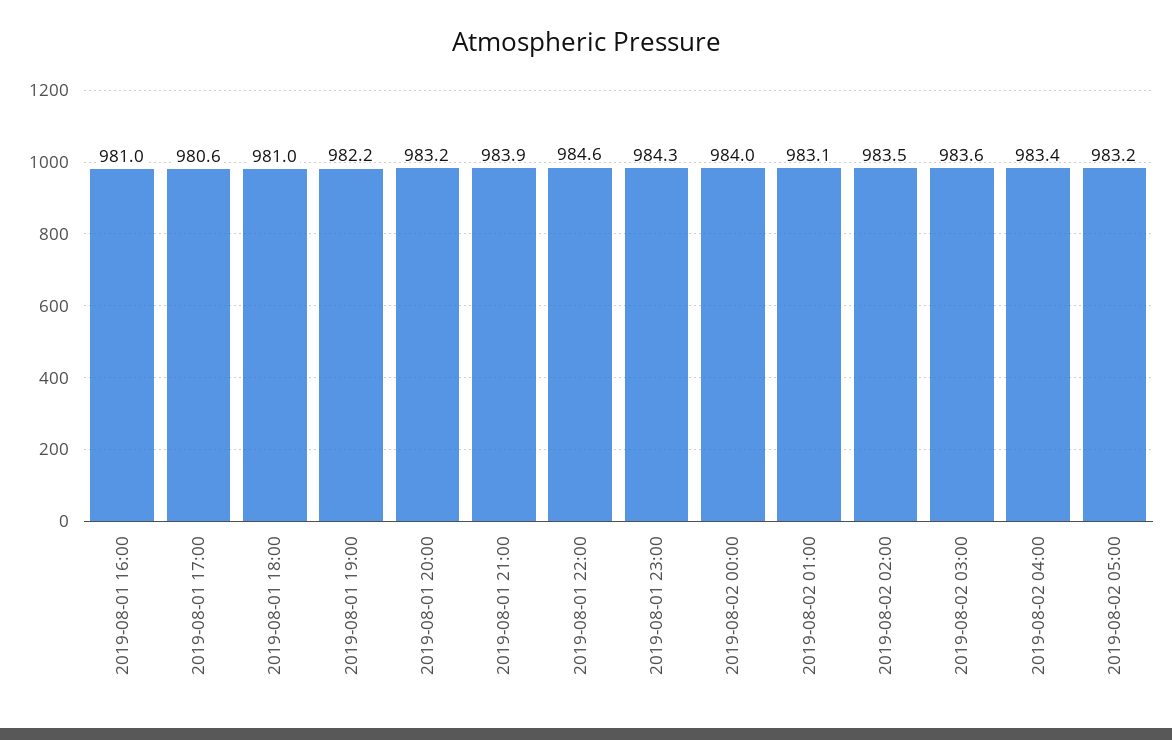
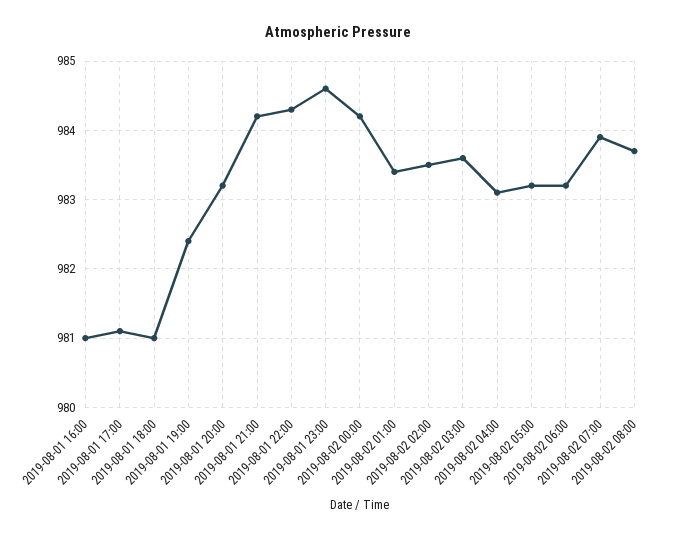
2019-08-01 17:00: 980.6 -> 981.1
2019-08-01 19:00: 982.2 -> 982.4
2019-08-01 21:00: 983.9 -> 984.2
2019-08-01 22:00: 984.6 -> 984.3
2019-08-01 23:00: 984.3 -> 984.6
2019-08-02 00:00: 984 -> 984.2
2019-08-02 01:00: 983.1 -> 983.4
2019-08-02 04:00: 983.4 -> 983.1
2019-08-02 06:00: none -> 983.2
2019-08-02 07:00: none -> 983.9
2019-08-02 08:00: none -> 983.7

